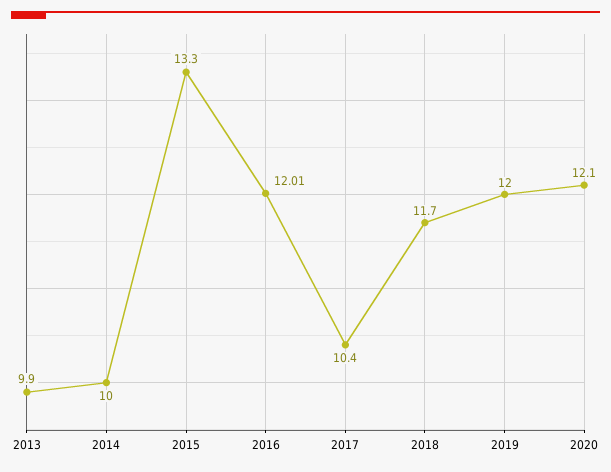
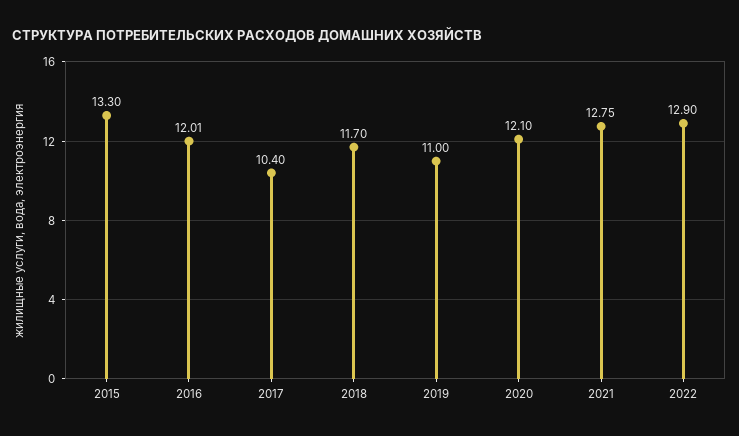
2013: 9.9 -> none
2014: 10 -> none
2019: 12 -> 11
2021: none -> 12.75
2022: none -> 12.9

